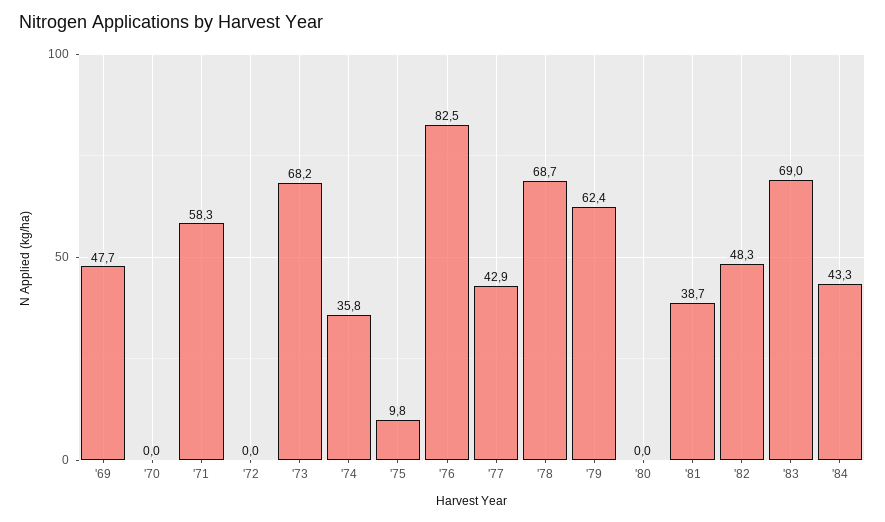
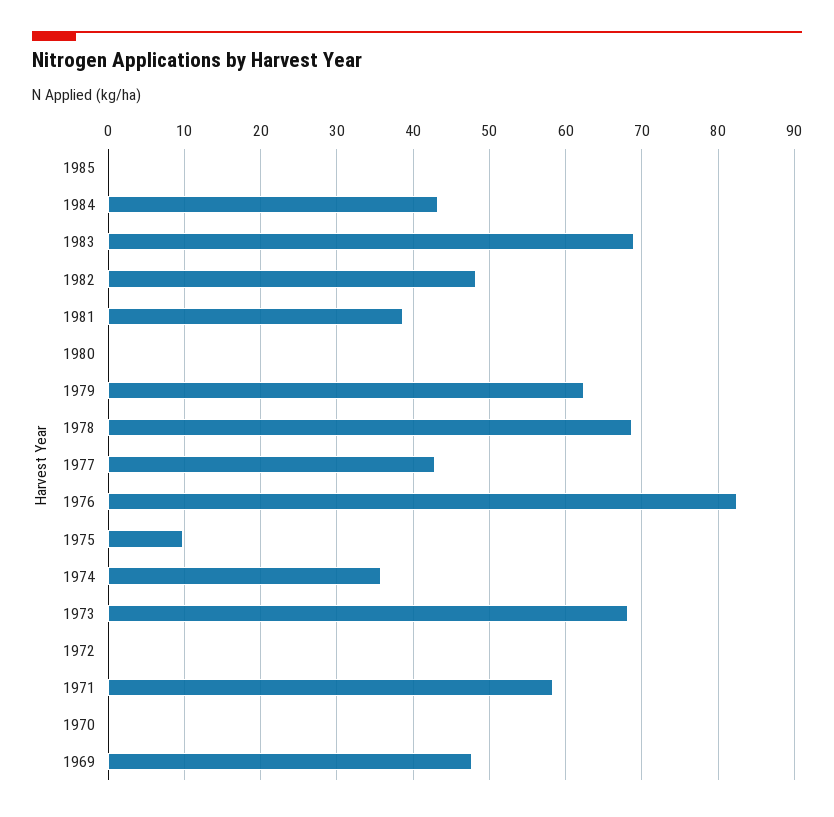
1985: none -> 0

